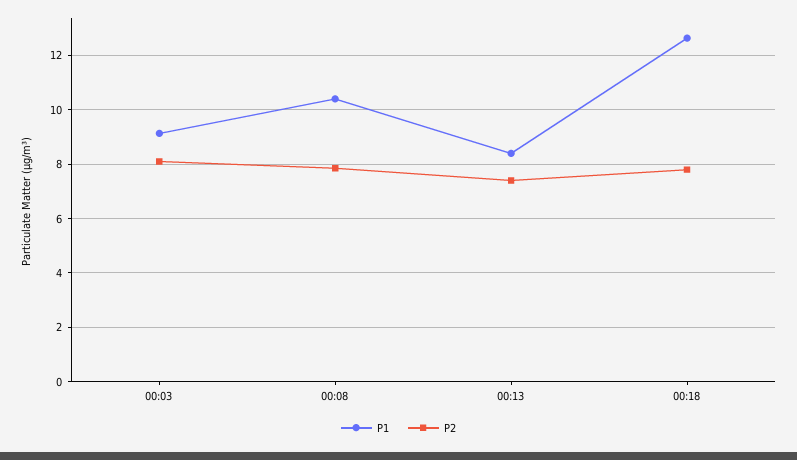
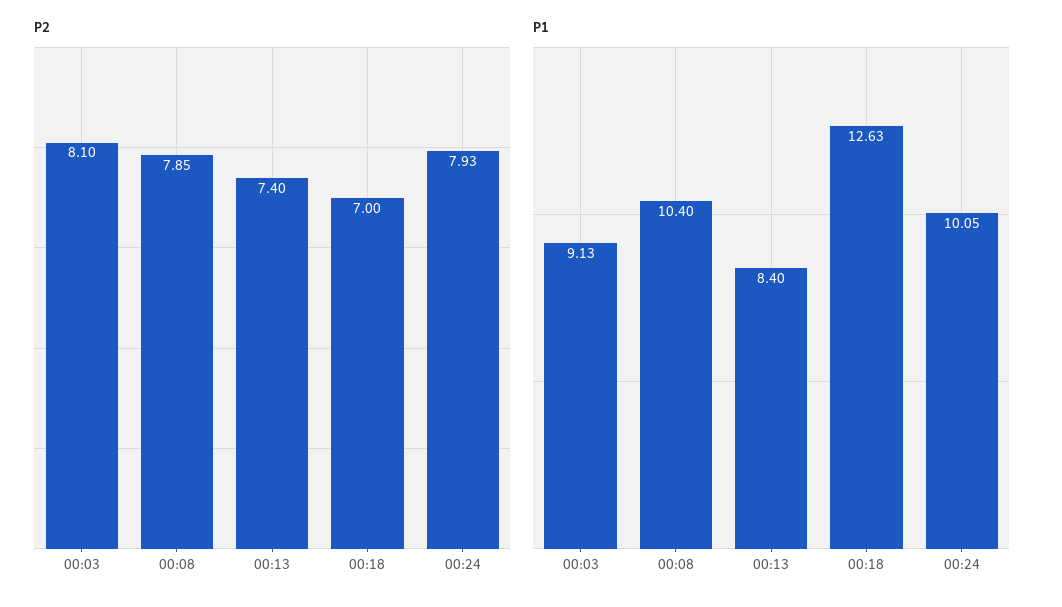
P2, 00:18: 7.75 -> 7
P2, 00:24: none -> 7.93
P1, 00:24: none -> 10.05

